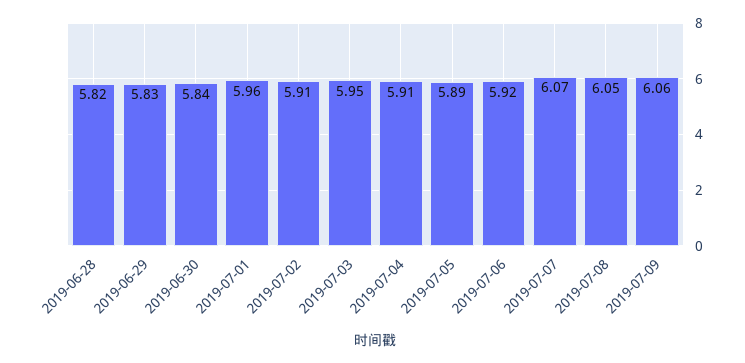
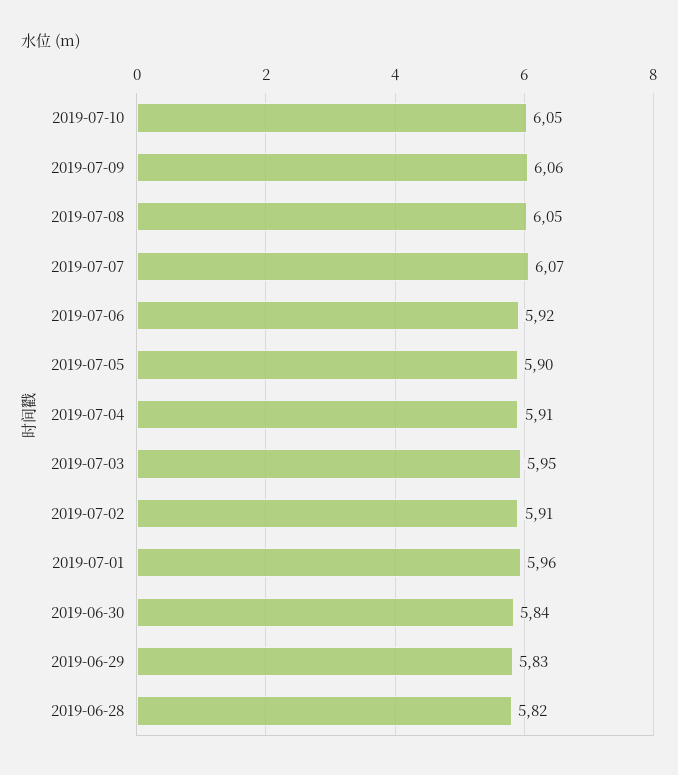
2019-07-05: 5.89 -> 5.9
2019-07-10: none -> 6.05

